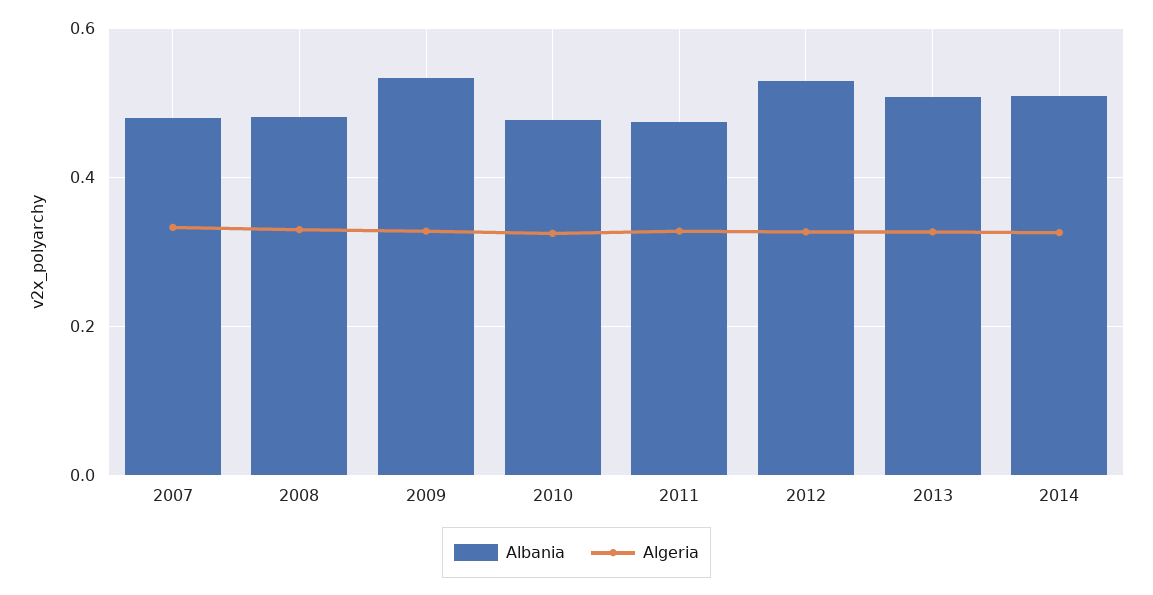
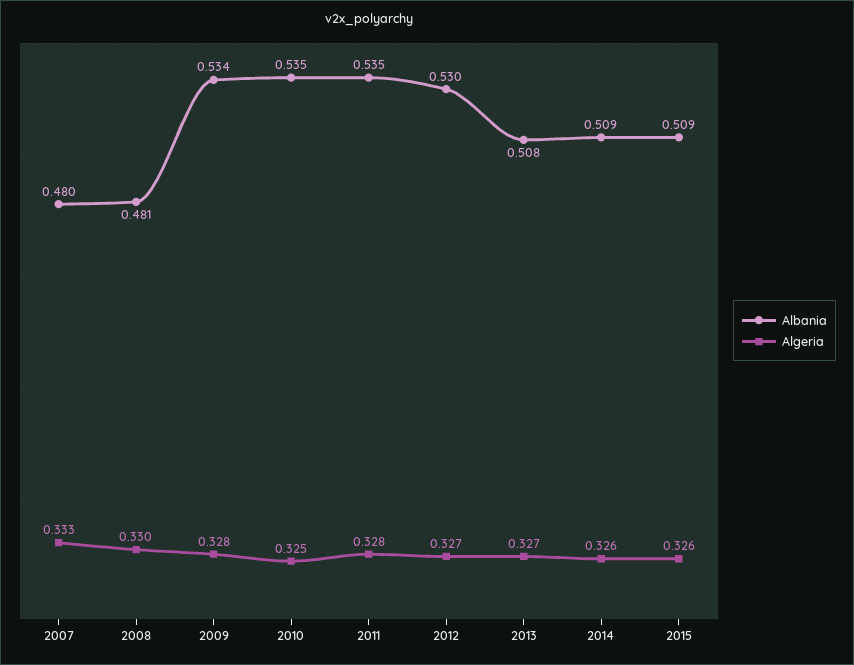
Albania, 2010: 0.48 -> 0.535
Albania, 2011: 0.48 -> 0.535
Albania, 2015: none -> 0.509
Algeria, 2015: none -> 0.326

